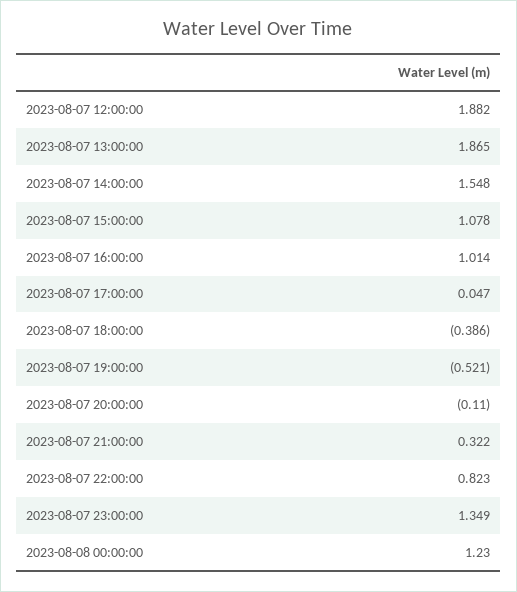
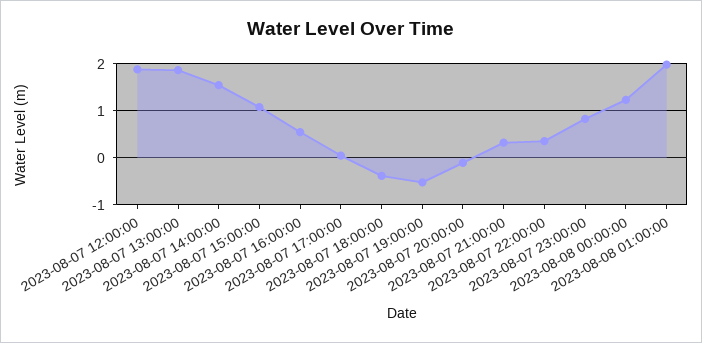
2023-08-07 16:00:00: 1.014 -> 0.6
2023-08-07 22:00:00: 0.823 -> 0.4
2023-08-07 23:00:00: 1.349 -> 0.8
2023-08-08 01:00:00: none -> 2

